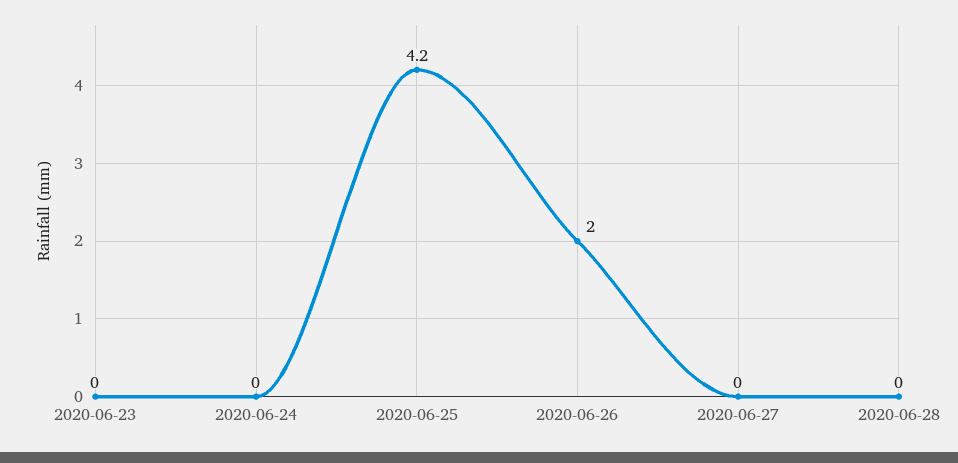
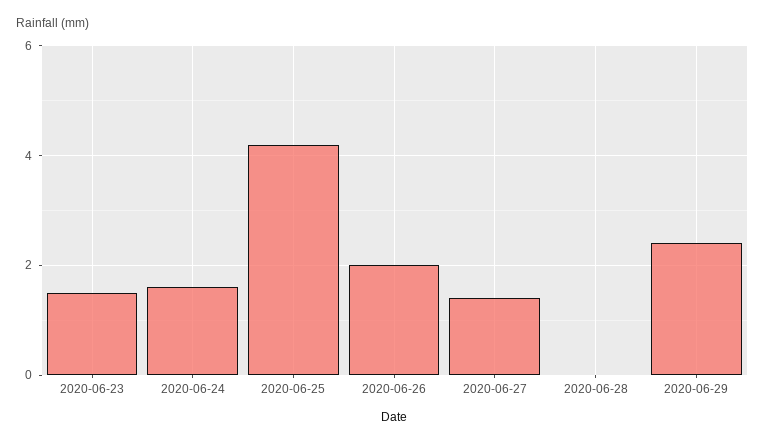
2020-06-23: 0 -> 1.5
2020-06-24: 0 -> 1.5
2020-06-27: 0 -> 1.5
2020-06-29: none -> 2.5

